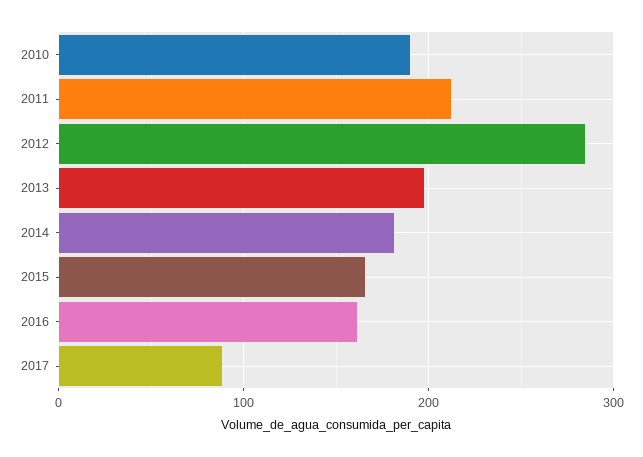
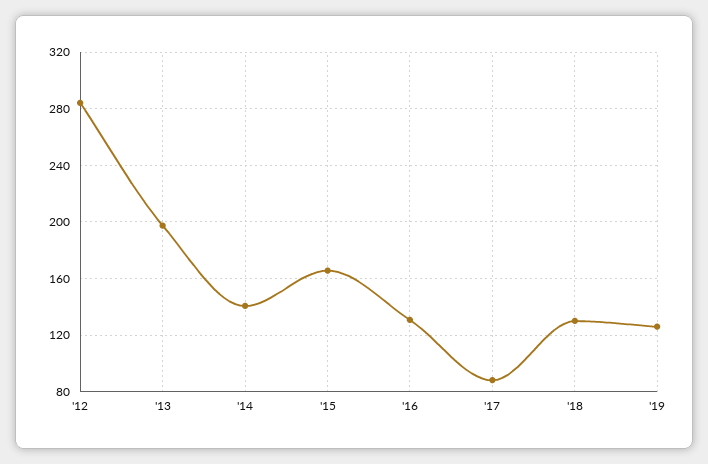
2010: 190 -> none
2011: 210 -> none
2014: 180 -> 140
2016: 160 -> 130
'18: none -> 130
'19: none -> 125

